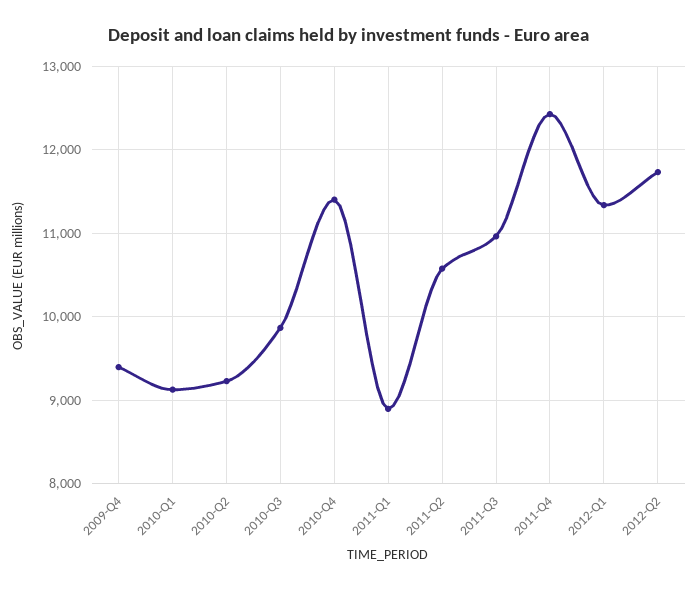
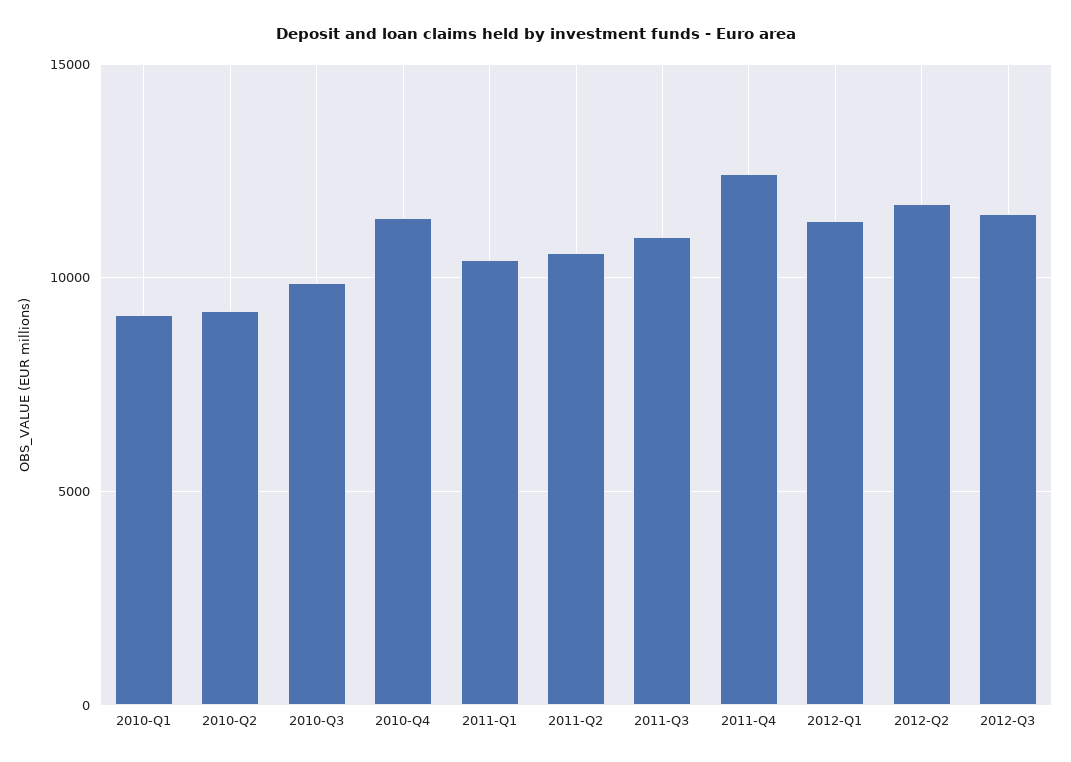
2009-Q4: 9400 -> none
2011-Q1: 8900 -> 10500
2012-Q3: none -> 11500

